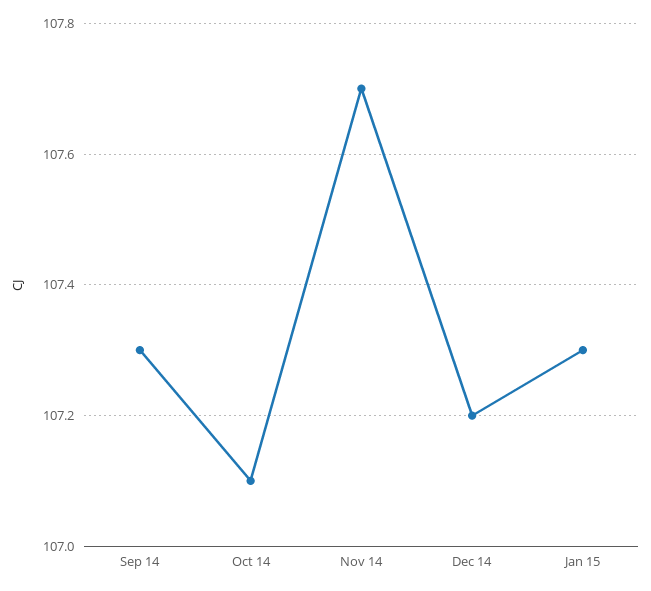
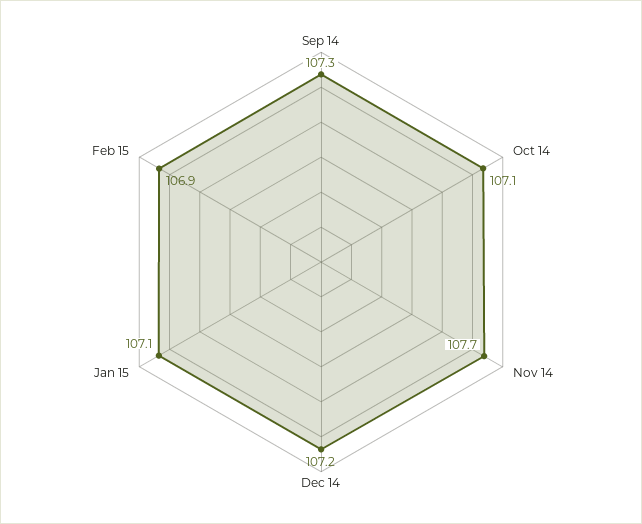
Jan 15: 107.3 -> 107.1
Feb 15: none -> 106.9

